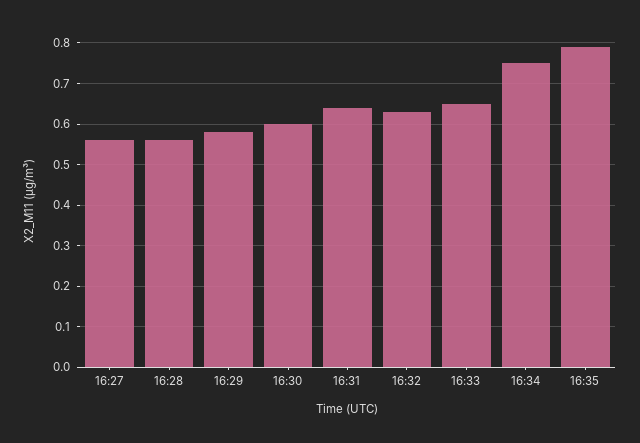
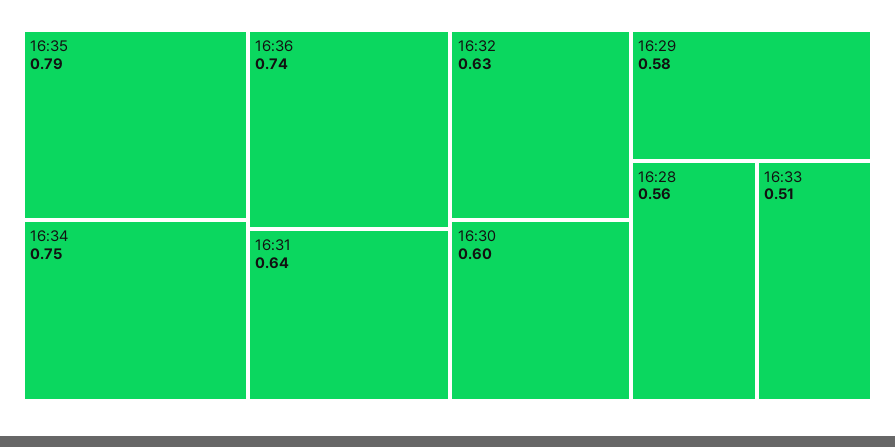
16:27: 0.55 -> none
16:33: 0.65 -> 0.51
16:36: none -> 0.74

